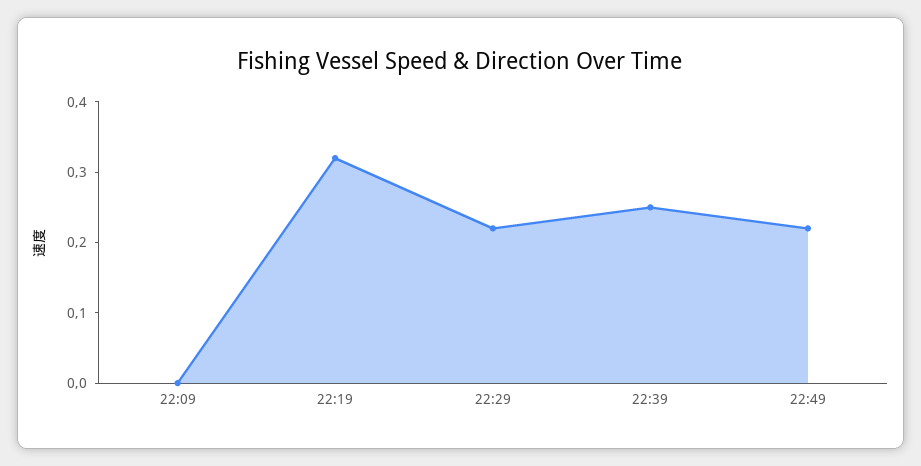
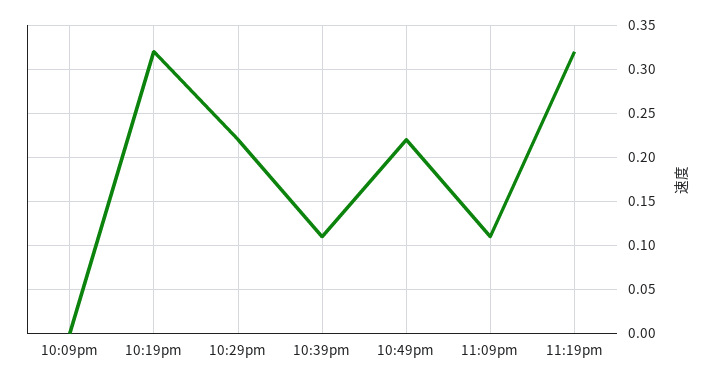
22:39: 0.25 -> 0.11
11:09pm: none -> 0.11
11:19pm: none -> 0.32

